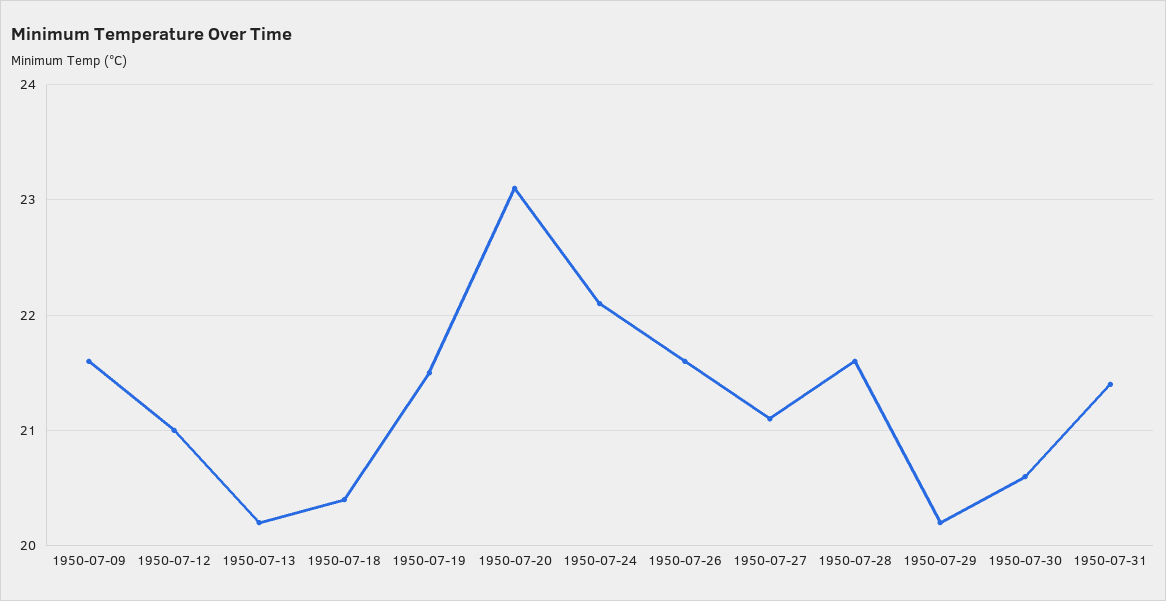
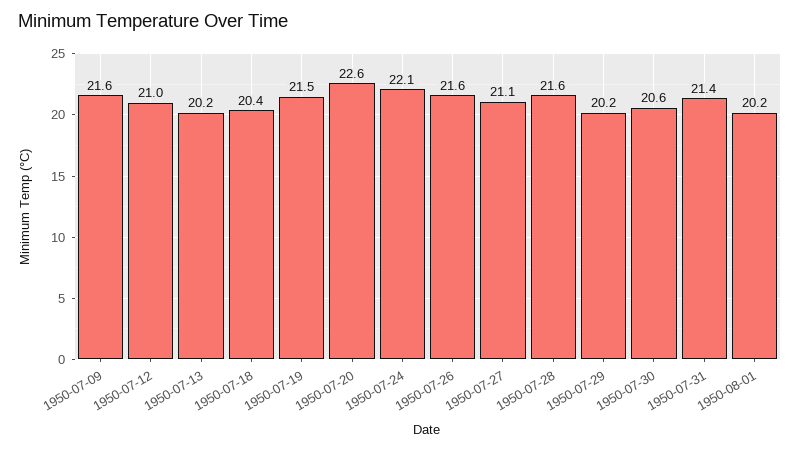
1950-07-20: 23.1 -> 22.6
1950-08-01: none -> 20.2

